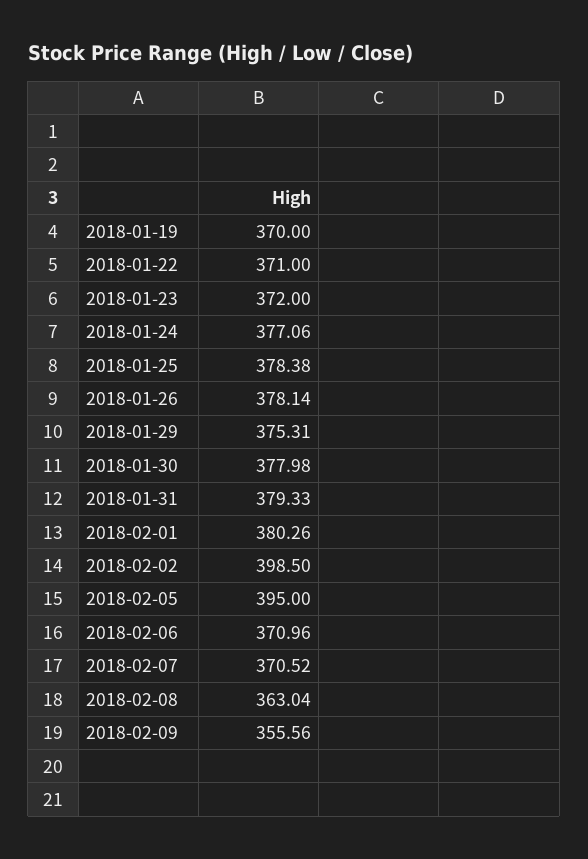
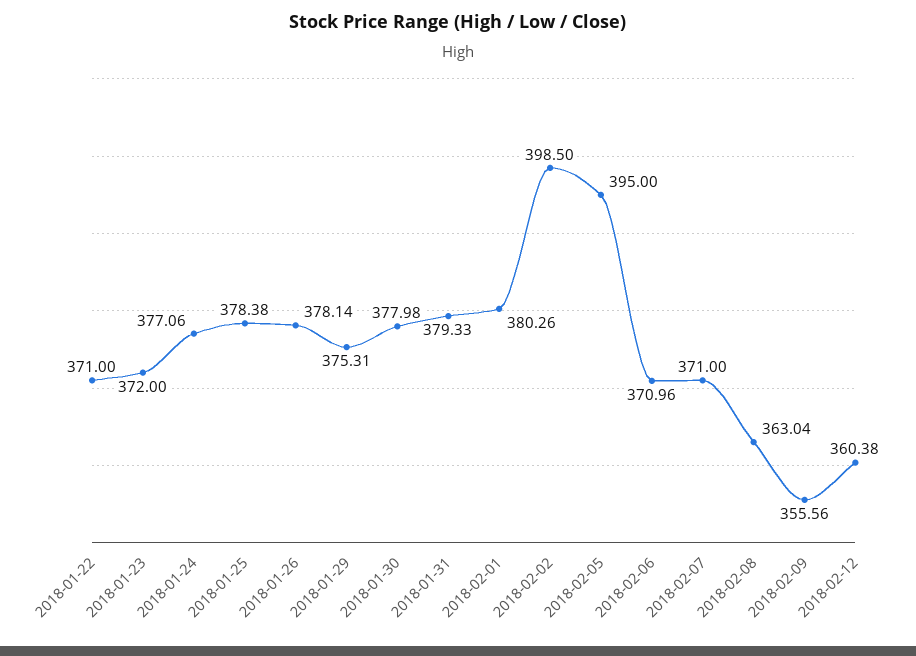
2018-01-19: 370 -> none
2018-02-07: 370.52 -> 371
2018-02-12: none -> 360.38

